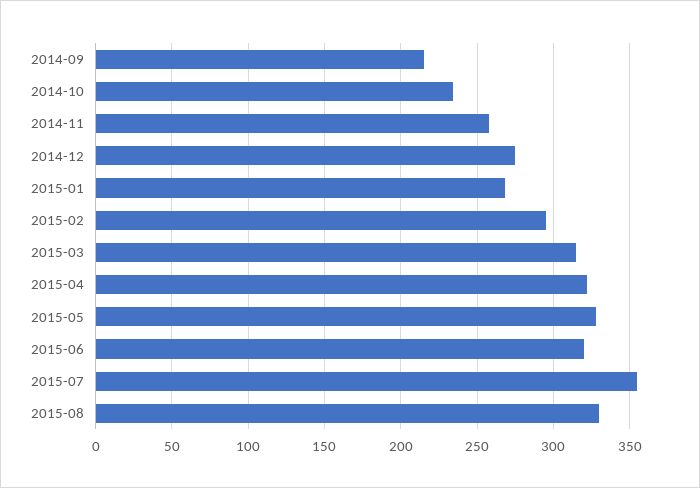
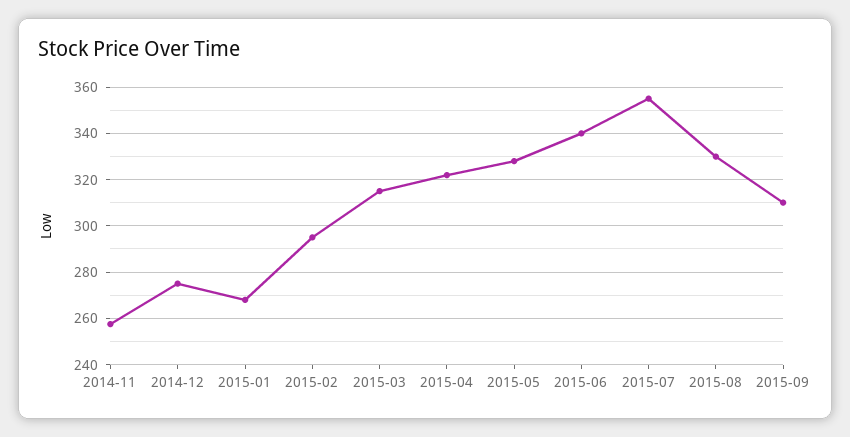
2014-09: 215 -> none
2014-10: 235 -> none
2015-06: 320 -> 340
2015-09: none -> 310

